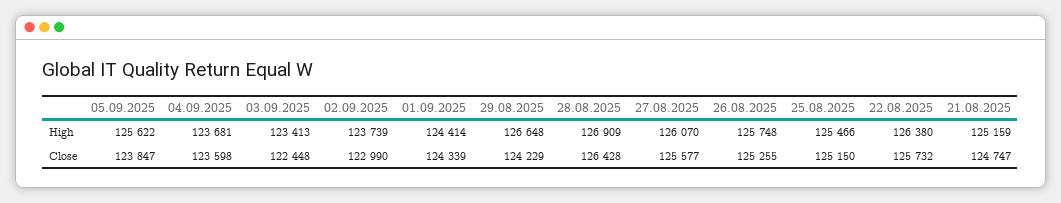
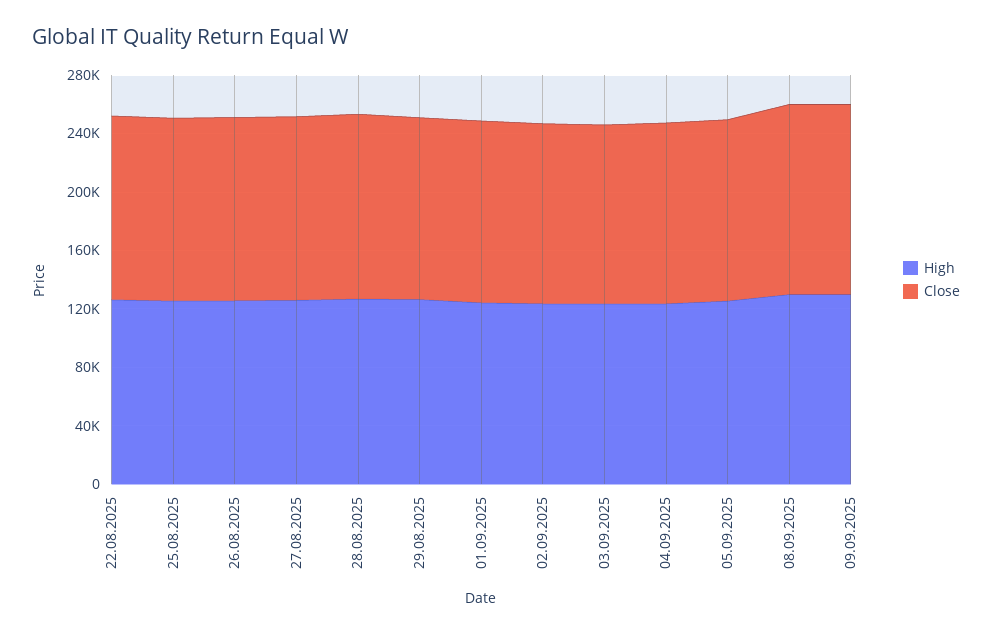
High, 21.08.2025: 125159 -> none
Close, 21.08.2025: 124747 -> none
High, 08.09.2025: none -> 130000
Close, 08.09.2025: none -> 130000
High, 09.09.2025: none -> 130000
Close, 09.09.2025: none -> 130000

